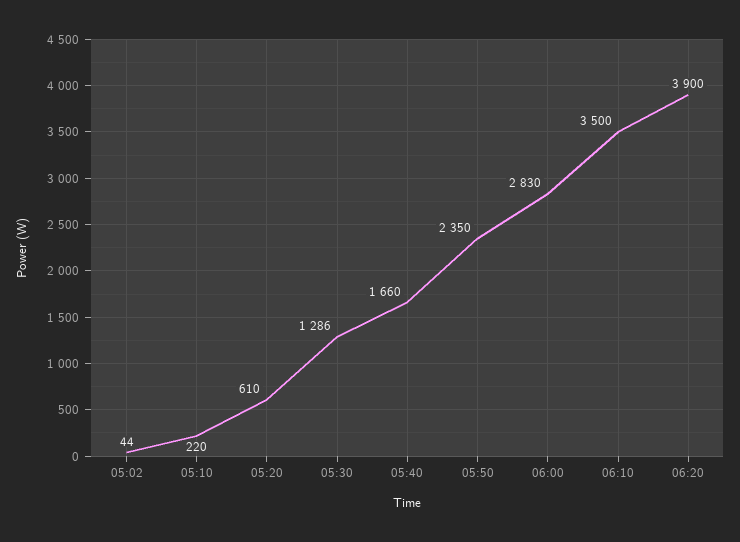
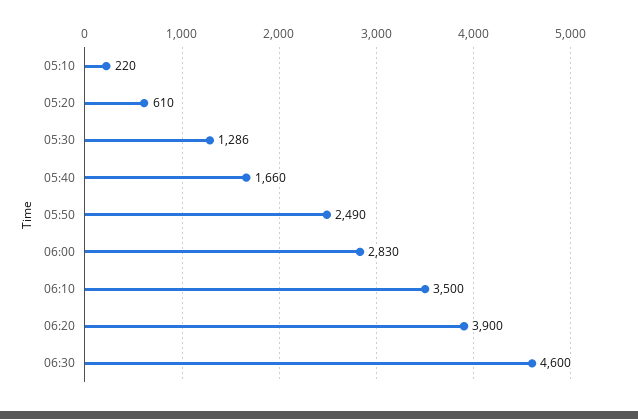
05:02: 44 -> none
05:50: 2350 -> 2490
06:30: none -> 4600

